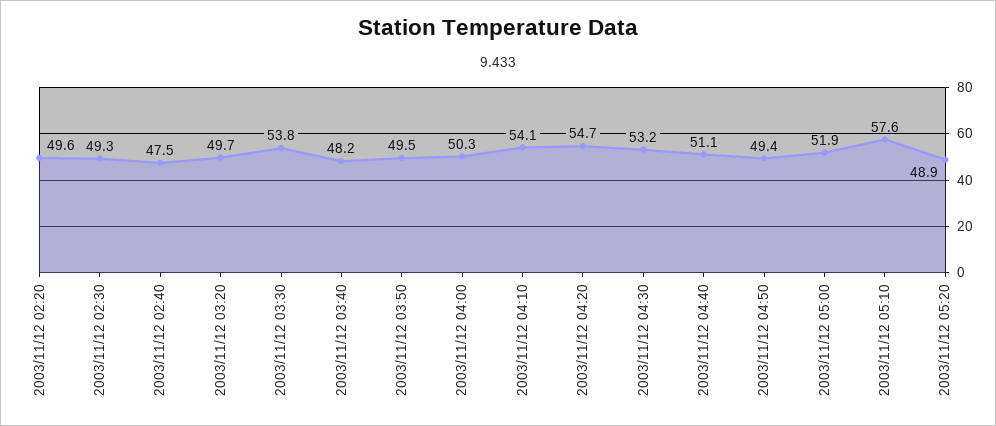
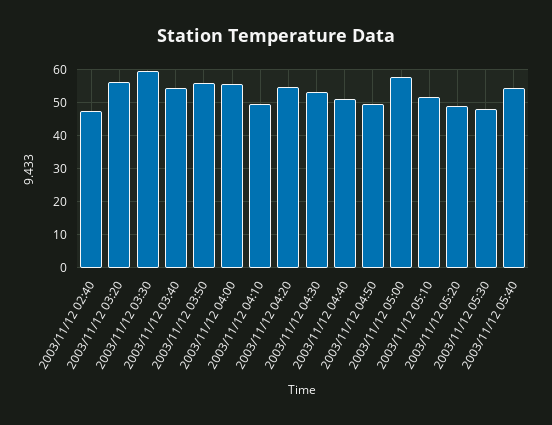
2003/11/12 02:20: 49.6 -> none
2003/11/12 02:30: 49.3 -> none
2003/11/12 03:20: 49.7 -> 56
2003/11/12 03:30: 53.8 -> 60
2003/11/12 03:40: 48.2 -> 54
2003/11/12 03:50: 49.5 -> 56
2003/11/12 04:00: 50.3 -> 56
2003/11/12 04:10: 54.1 -> 50
2003/11/12 05:00: 51.9 -> 58
2003/11/12 05:10: 57.6 -> 52
2003/11/12 05:30: none -> 48
2003/11/12 05:40: none -> 54

